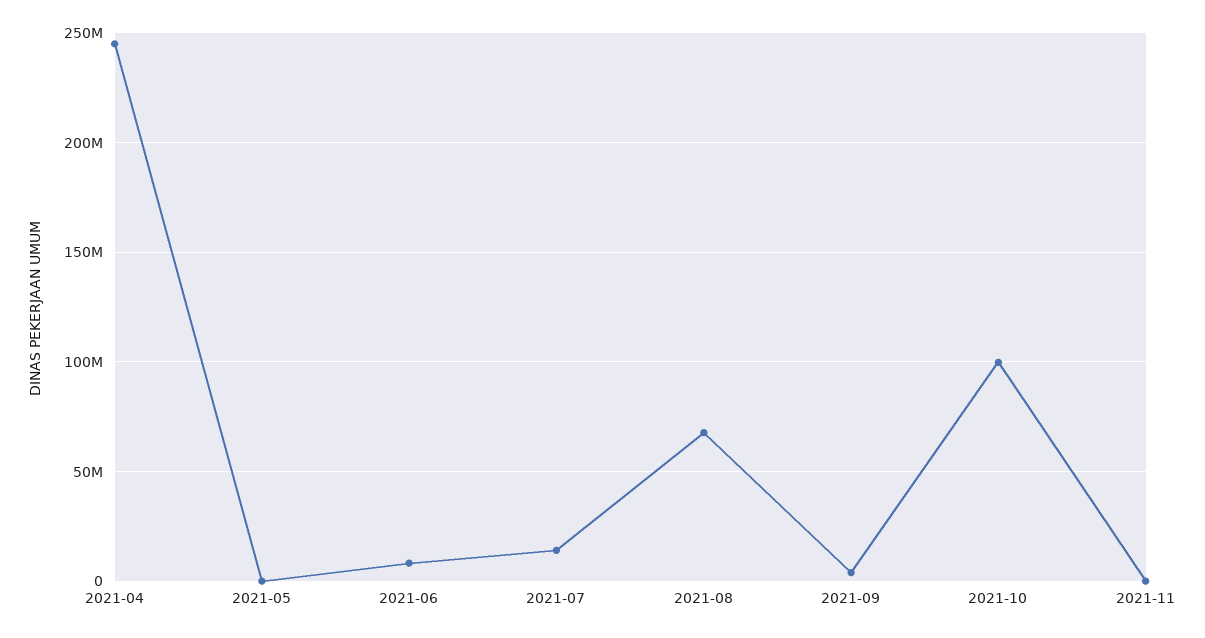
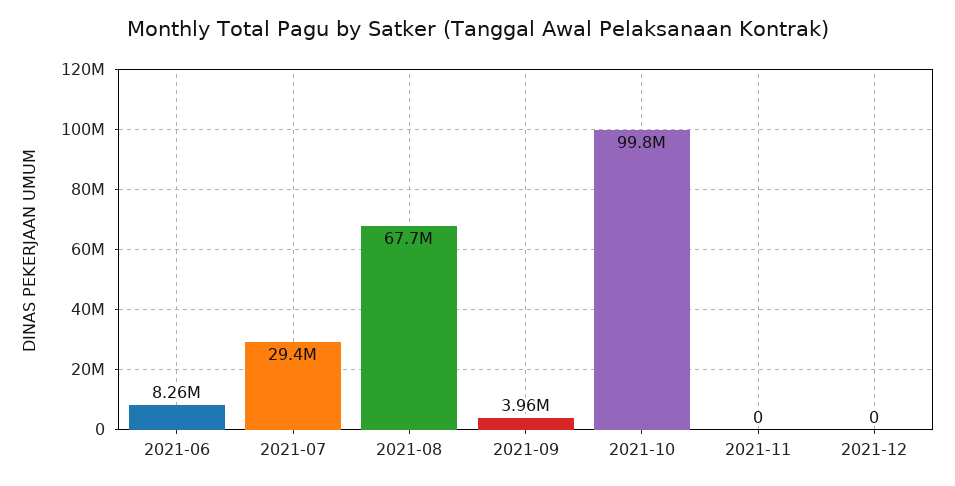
2021-04: 245000000 -> none
2021-05: 0 -> none
2021-07: 15000000 -> 29400000
2021-12: none -> 0

